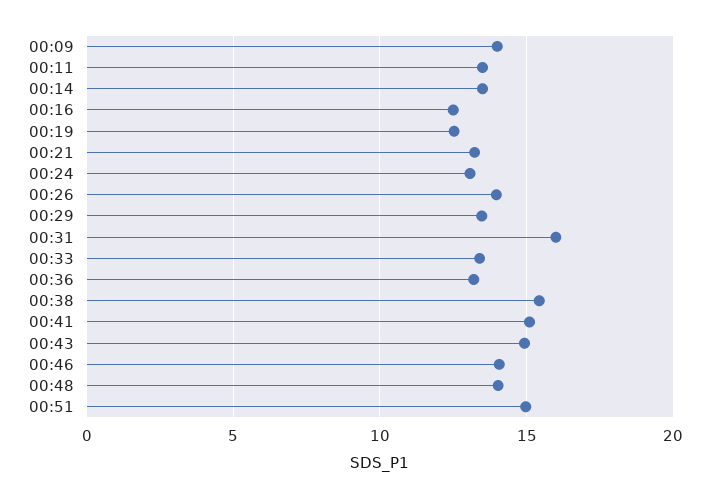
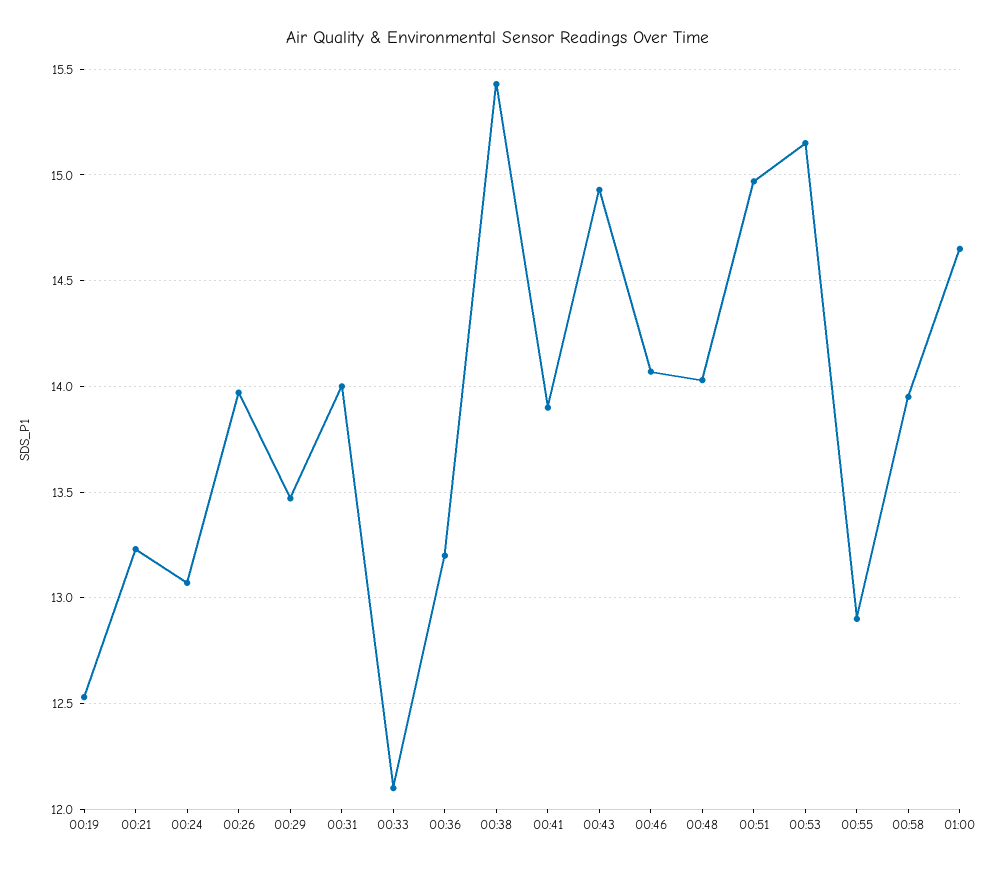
00:09: 14 -> none
00:11: 13.5 -> none
00:14: 13.5 -> none
00:16: 12.5 -> none
00:31: 16 -> 14
00:33: 13.5 -> 12.1
00:41: 15 -> 13.9
00:53: none -> 15.15
00:55: none -> 12.9
00:58: none -> 13.95
01:00: none -> 14.65

